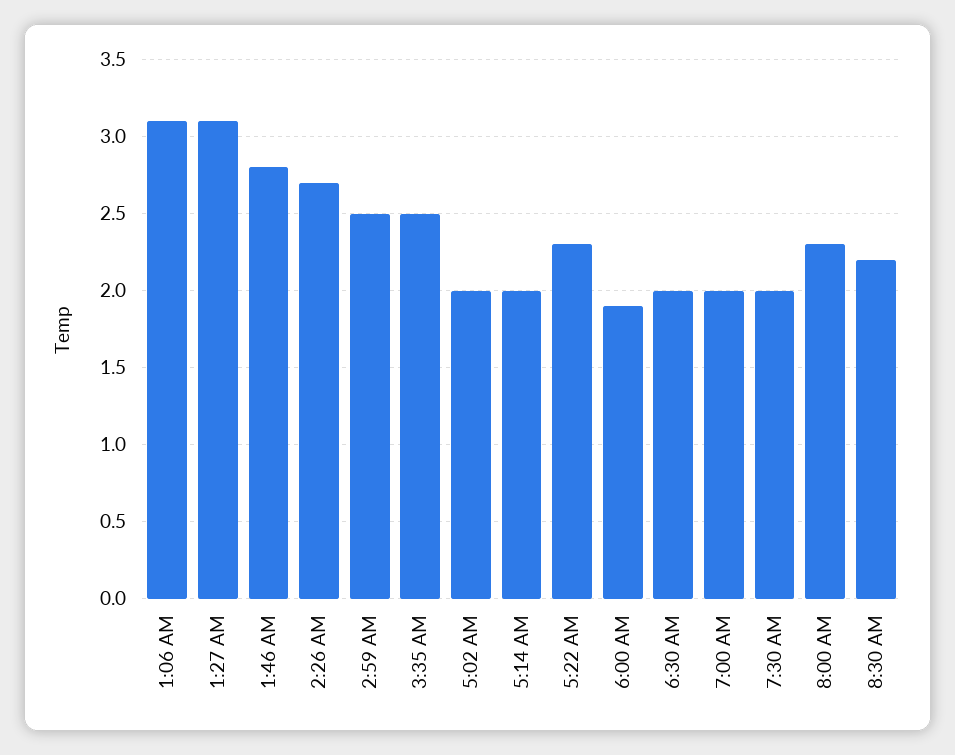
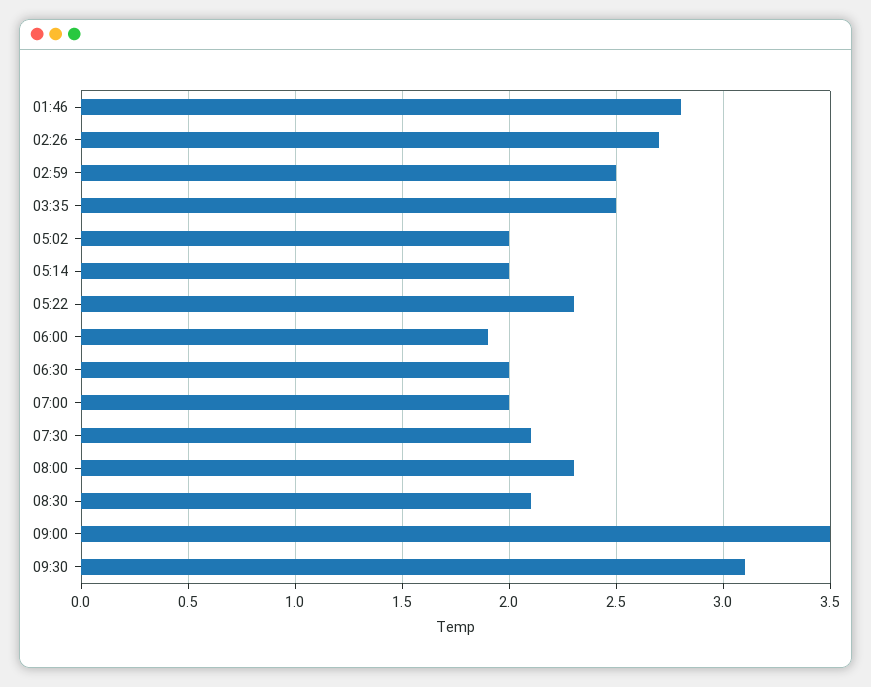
1:06 AM: 3.1 -> none
1:27 AM: 3.1 -> none
7:30 AM: 2 -> 2.1
8:30 AM: 2.2 -> 2.1
09:00: none -> 3.5
09:30: none -> 3.1

